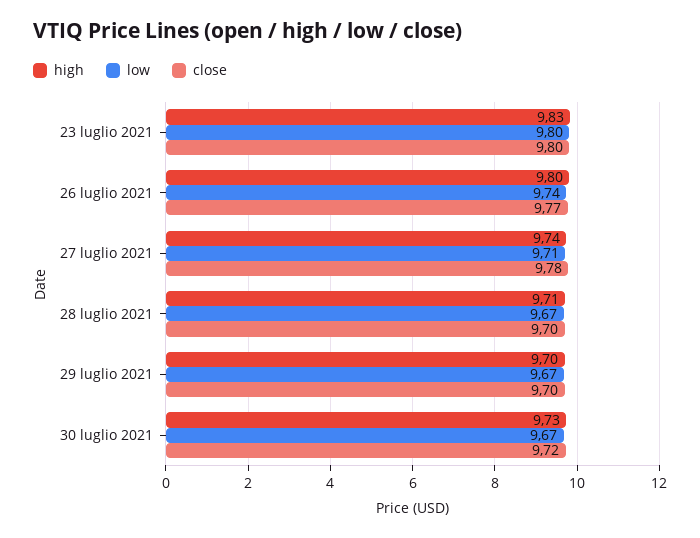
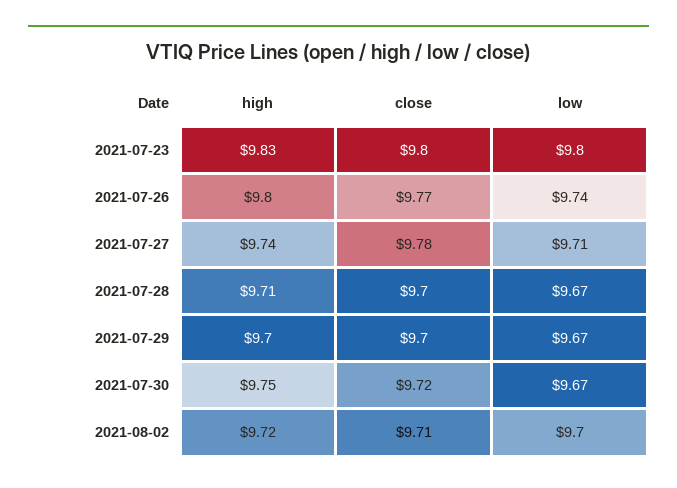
high, 30 luglio 2021: 9.73 -> 9.75
high, 2021-08-02: none -> 9.72
close, 2021-08-02: none -> 9.71
low, 2021-08-02: none -> 9.7

